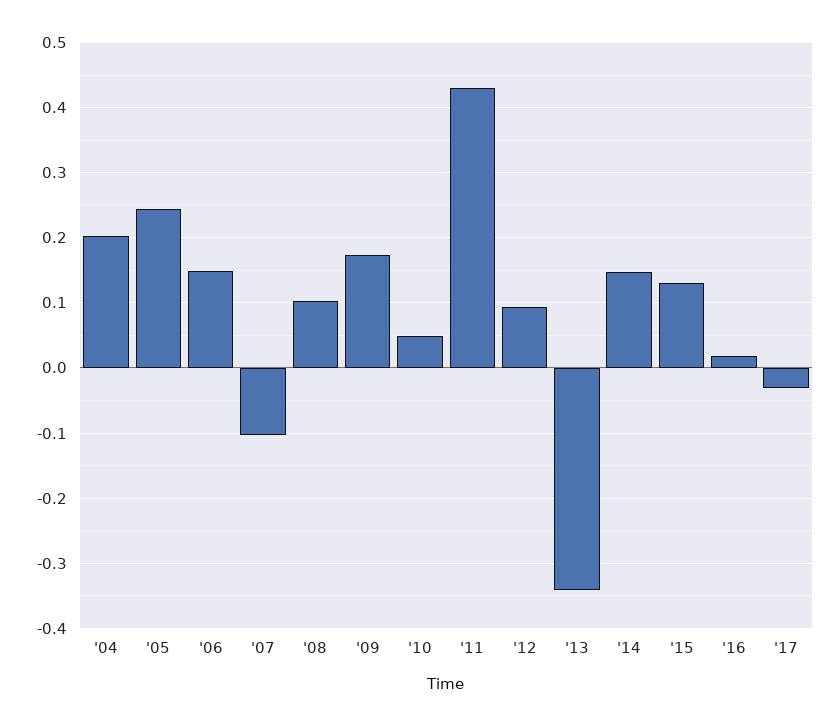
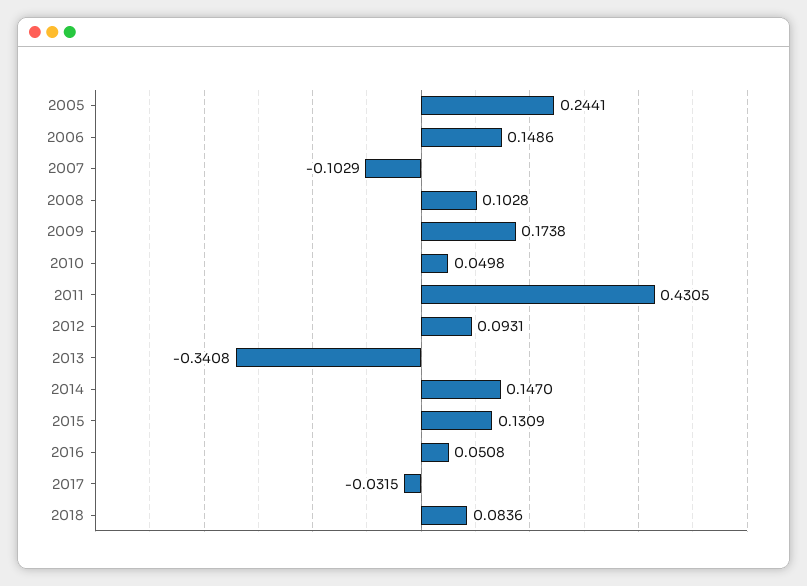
'04: 0.2 -> none
'16: 0.02 -> 0.0508
2018: none -> 0.0836

